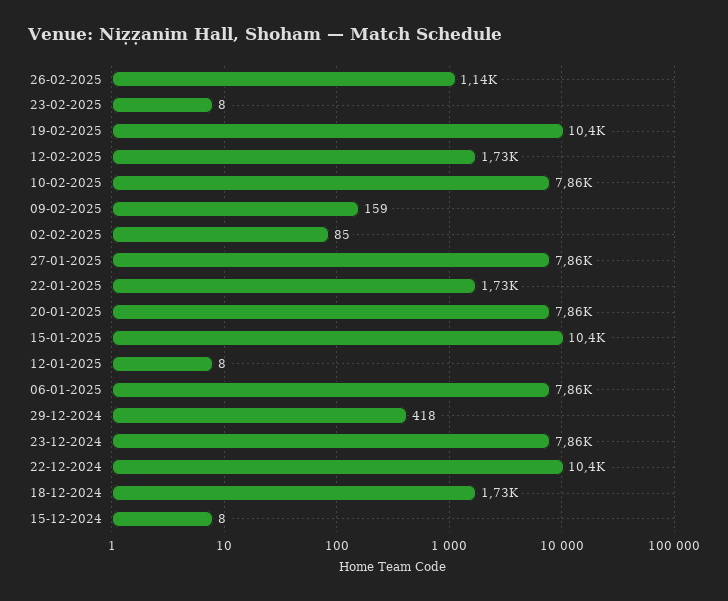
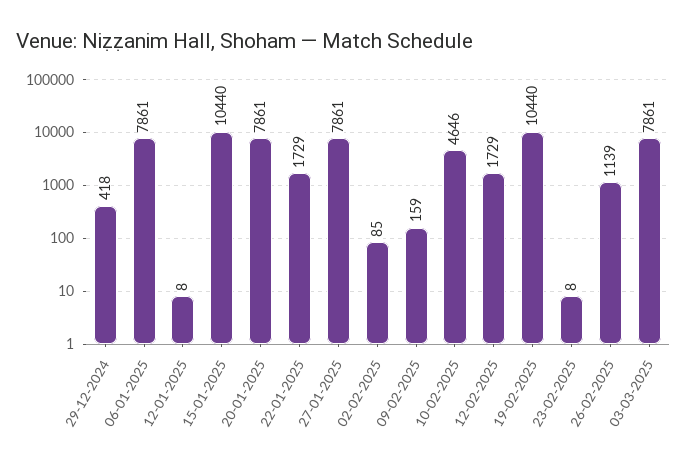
10-02-2025: 7860 -> 4646
23-12-2024: 7860 -> none
22-12-2024: 10400 -> none
18-12-2024: 1730 -> none
15-12-2024: 8 -> none
03-03-2025: none -> 7861

